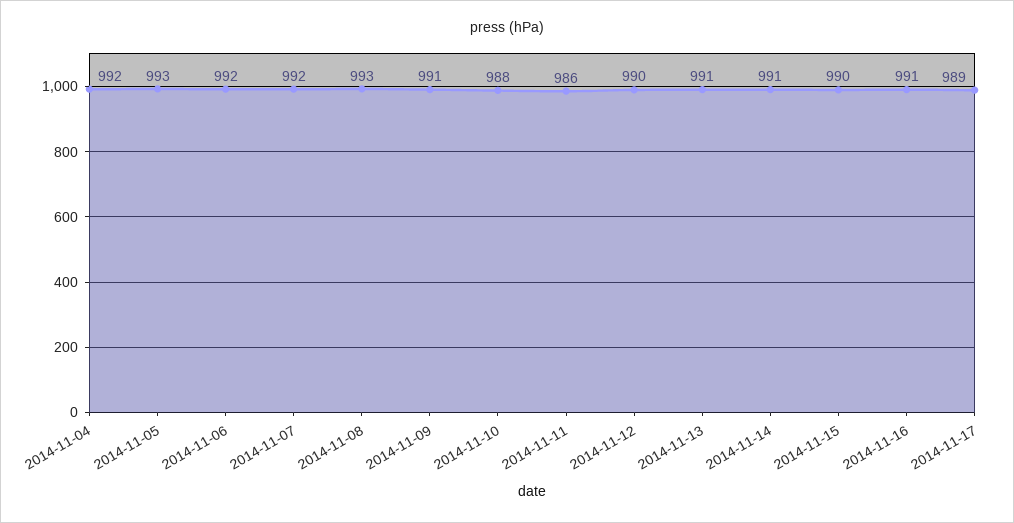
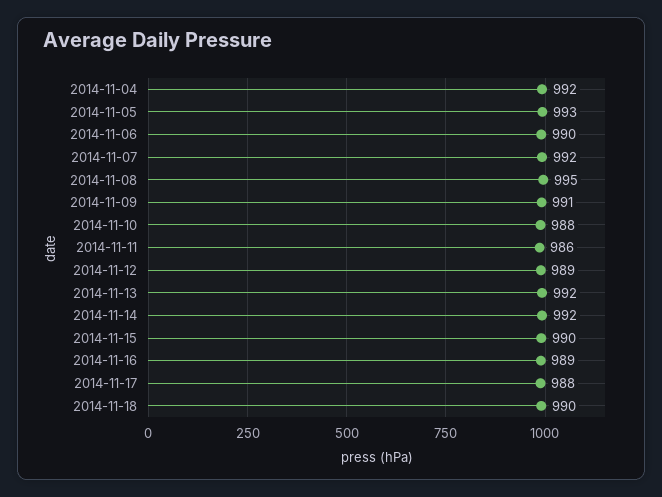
2014-11-06: 992 -> 990
2014-11-08: 993 -> 995
2014-11-12: 990 -> 989
2014-11-13: 991 -> 992
2014-11-14: 991 -> 992
2014-11-16: 991 -> 989
2014-11-17: 989 -> 988
2014-11-18: none -> 990

